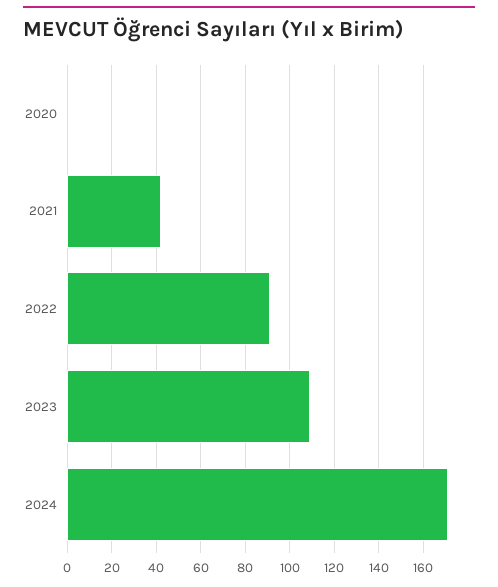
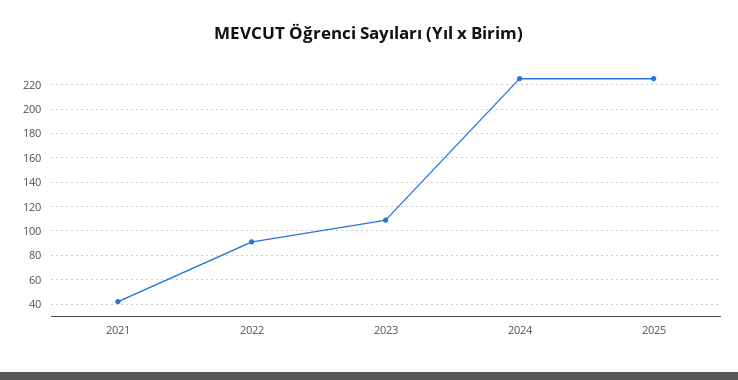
2020: 0 -> none
2024: 170 -> 225
2025: none -> 225

